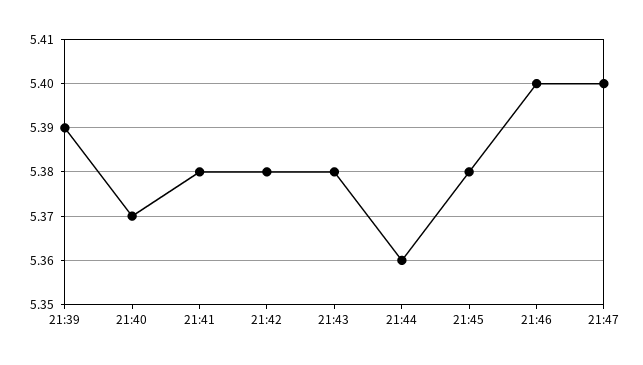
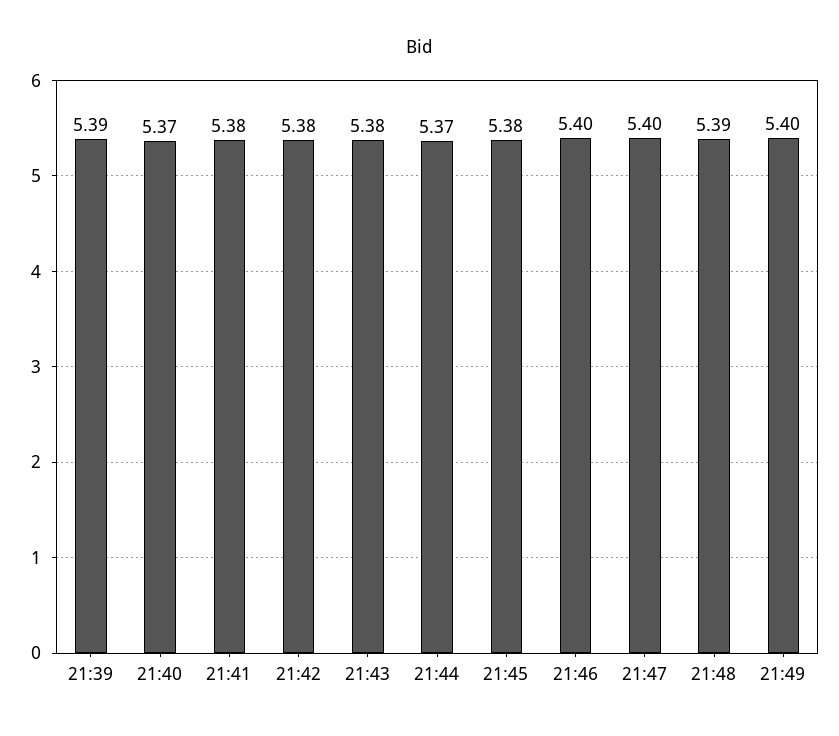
21:44: 5.36 -> 5.37
21:48: none -> 5.39
21:49: none -> 5.4

